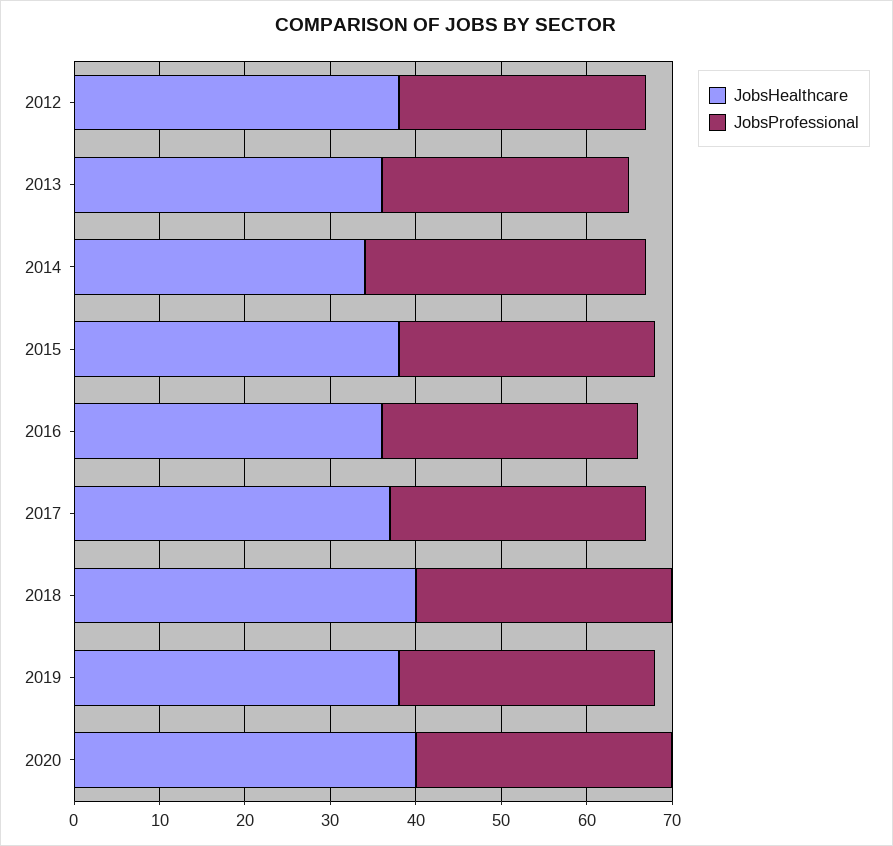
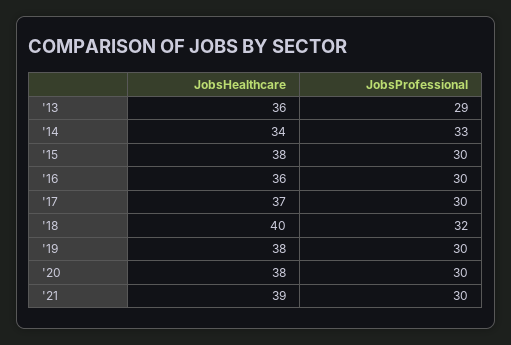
JobsHealthcare, 2012: 38 -> none
JobsProfessional, 2012: 29 -> none
JobsProfessional, 2018: 30 -> 32
JobsHealthcare, 2020: 40 -> 38
JobsHealthcare, '21: none -> 39
JobsProfessional, '21: none -> 30

